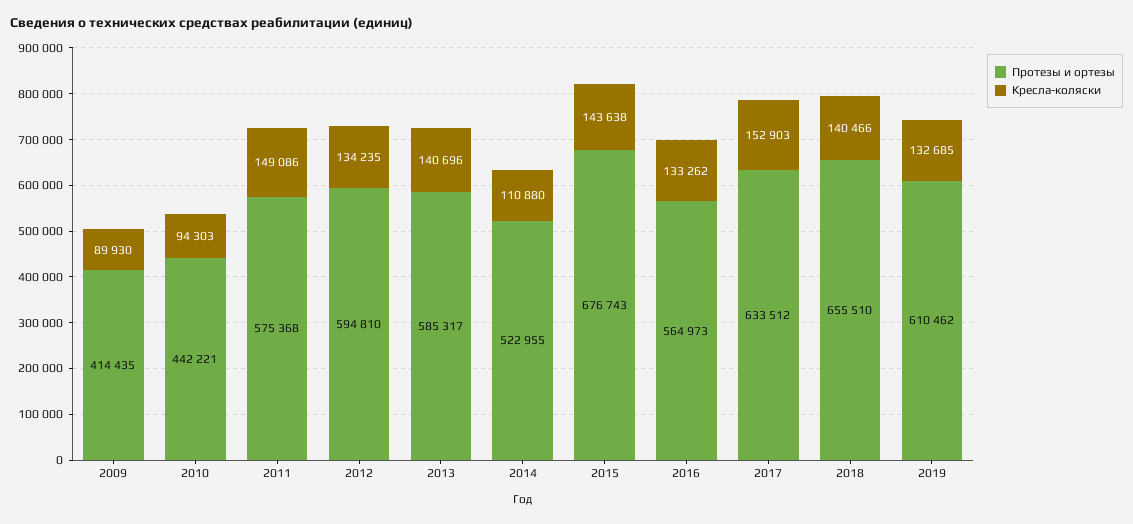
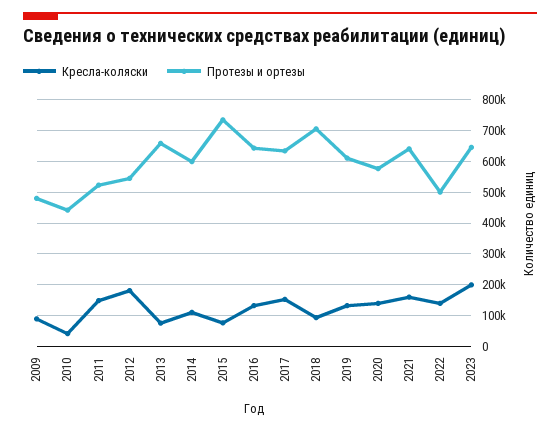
Протезы и ортезы, 2009: 414435 -> 480000
Кресла-коляски, 2010: 94303 -> 40000
Протезы и ортезы, 2011: 575368 -> 520000
Протезы и ортезы, 2012: 594810 -> 540000
Кресла-коляски, 2012: 134235 -> 180000
Протезы и ортезы, 2013: 585317 -> 660000
Кресла-коляски, 2013: 140696 -> 80000
Протезы и ортезы, 2014: 522955 -> 600000
Протезы и ортезы, 2015: 676743 -> 740000
Кресла-коляски, 2015: 143638 -> 80000
Протезы и ортезы, 2016: 564973 -> 640000
Протезы и ортезы, 2018: 655510 -> 700000
Кресла-коляски, 2018: 140466 -> 100000
Кресла-коляски, 2020: none -> 140000
Протезы и ортезы, 2020: none -> 580000
Кресла-коляски, 2021: none -> 160000
Протезы и ортезы, 2021: none -> 640000
Кресла-коляски, 2022: none -> 140000
Протезы и ортезы, 2022: none -> 500000
Кресла-коляски, 2023: none -> 200000
Протезы и ортезы, 2023: none -> 640000

